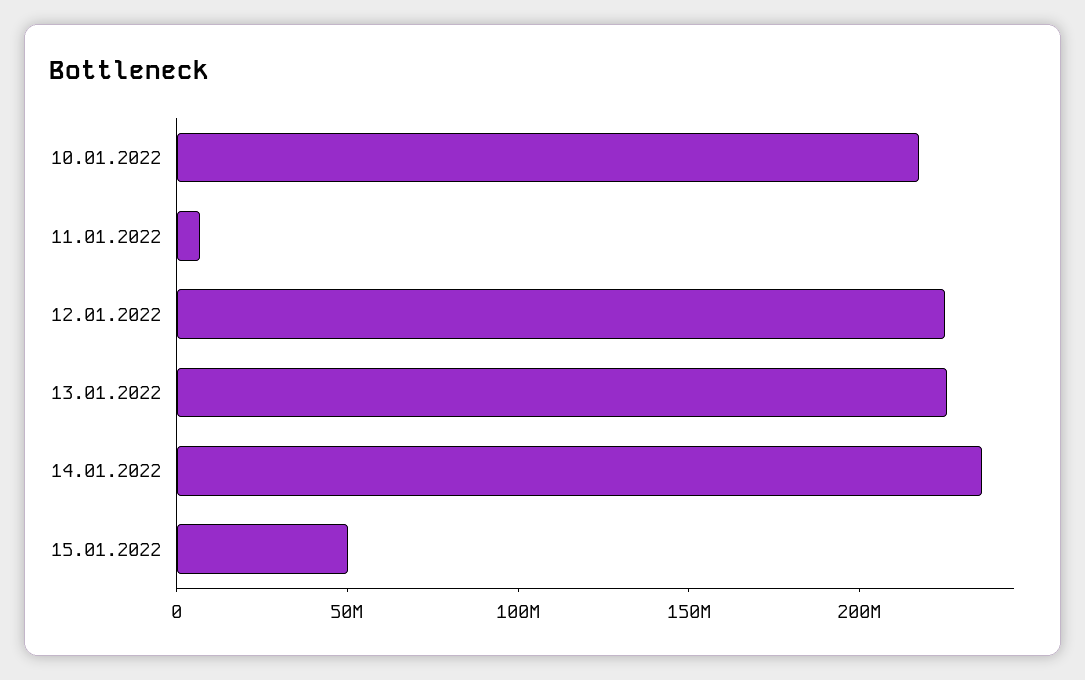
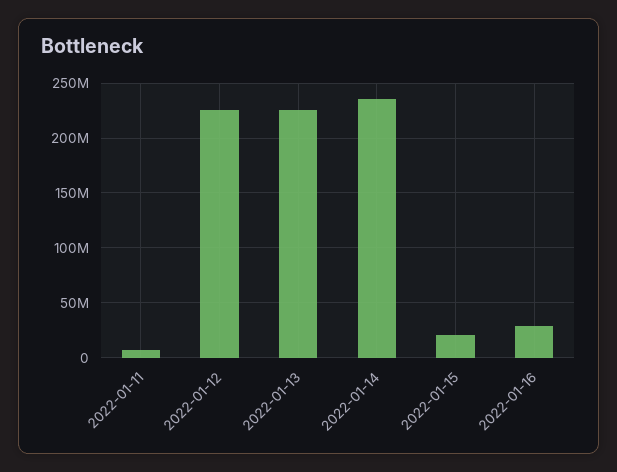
10.01.2022: 220000000 -> none
15.01.2022: 50000000 -> 20000000
2022-01-16: none -> 30000000

